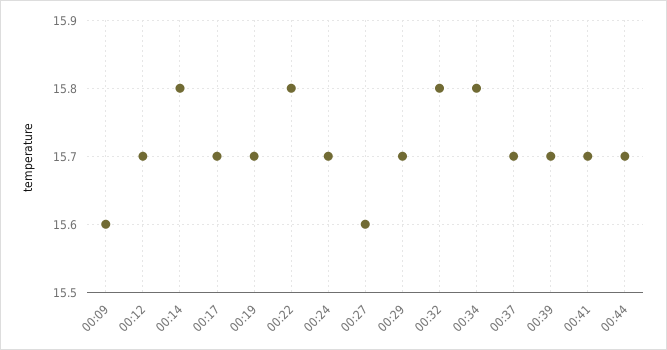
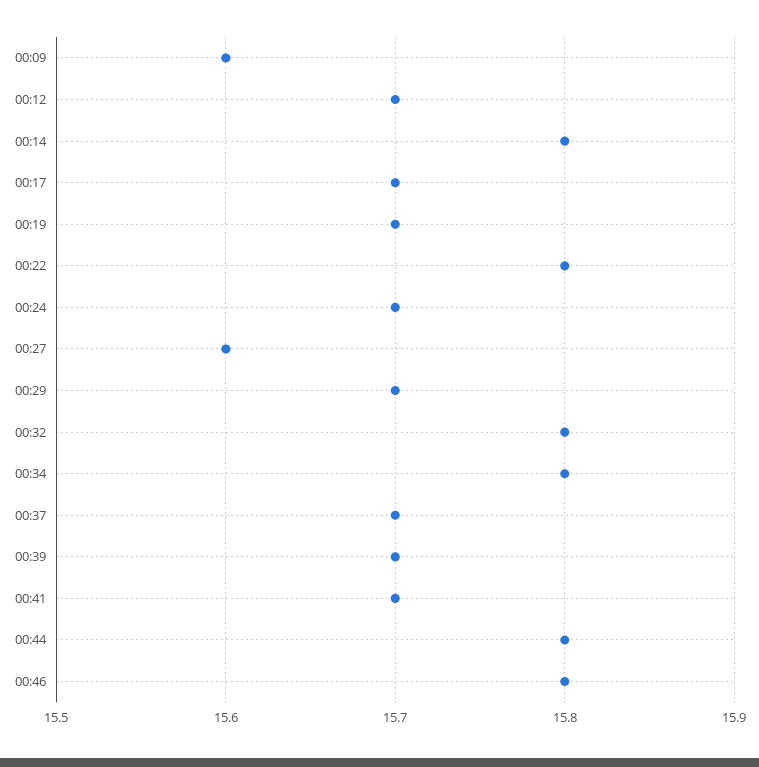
00:44: 15.7 -> 15.8
00:46: none -> 15.8

